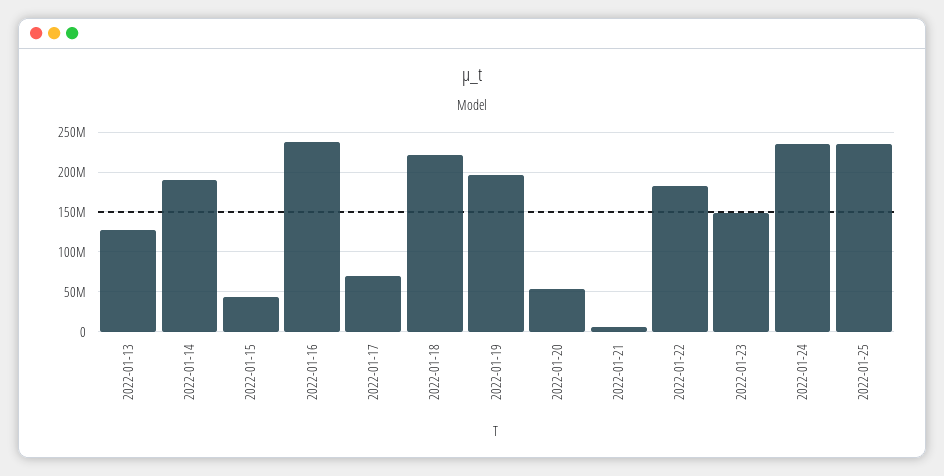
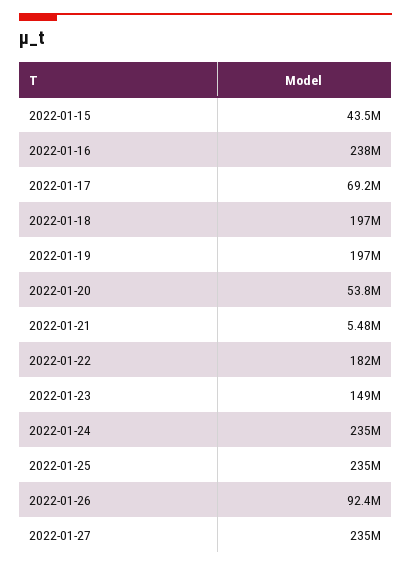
2022-01-13: 130000000 -> none
2022-01-14: 190000000 -> none
2022-01-18: 220000000 -> 197000000
2022-01-26: none -> 92400000
2022-01-27: none -> 235000000

